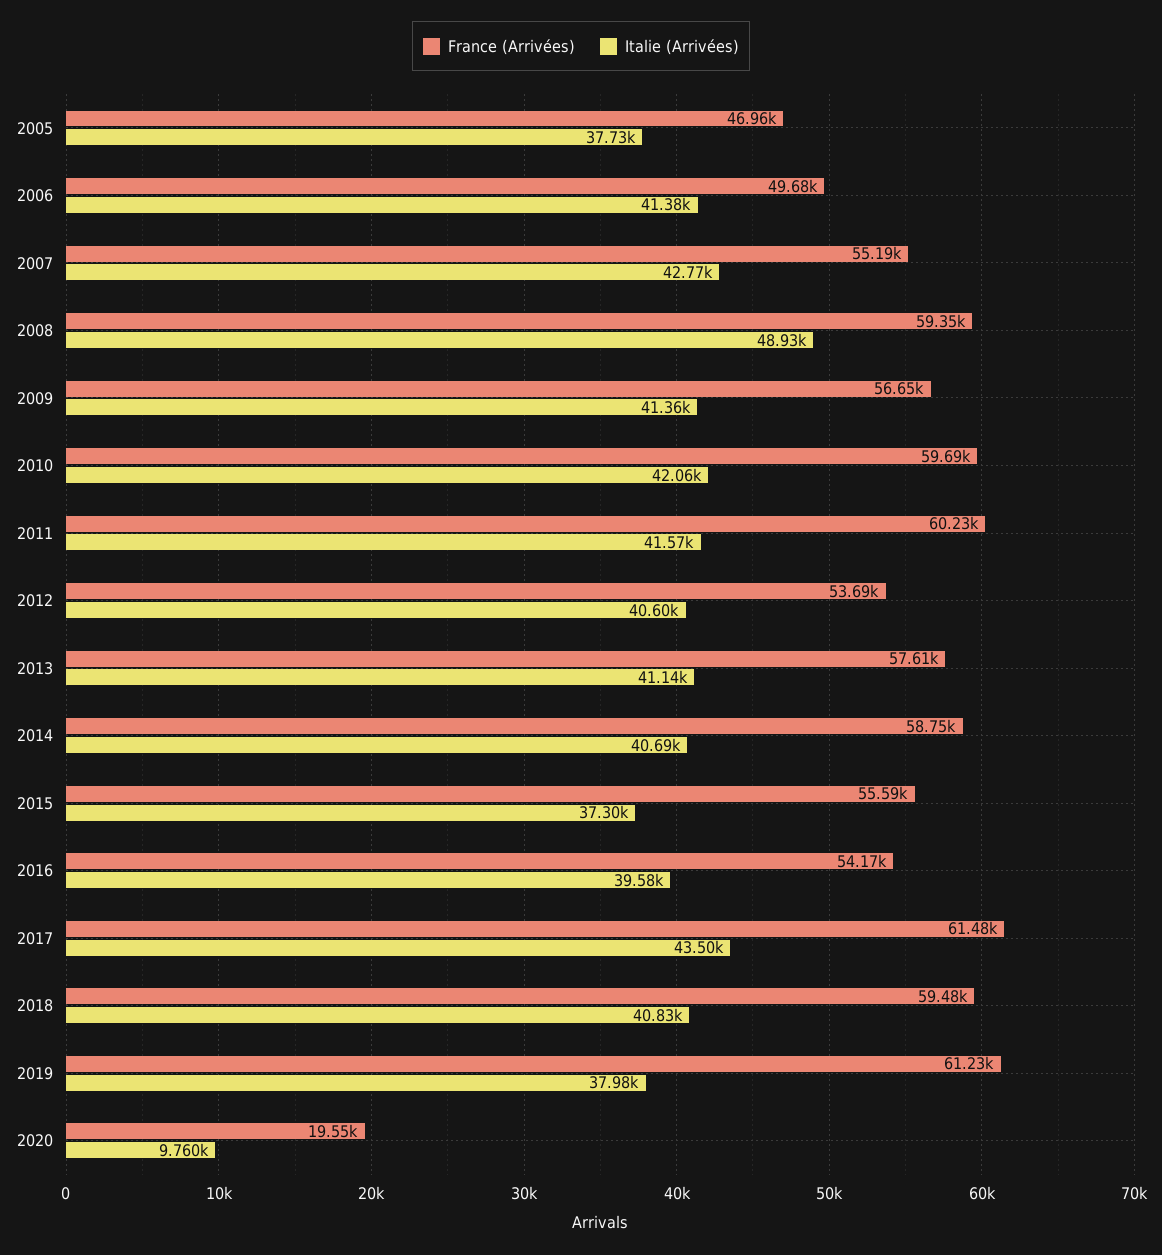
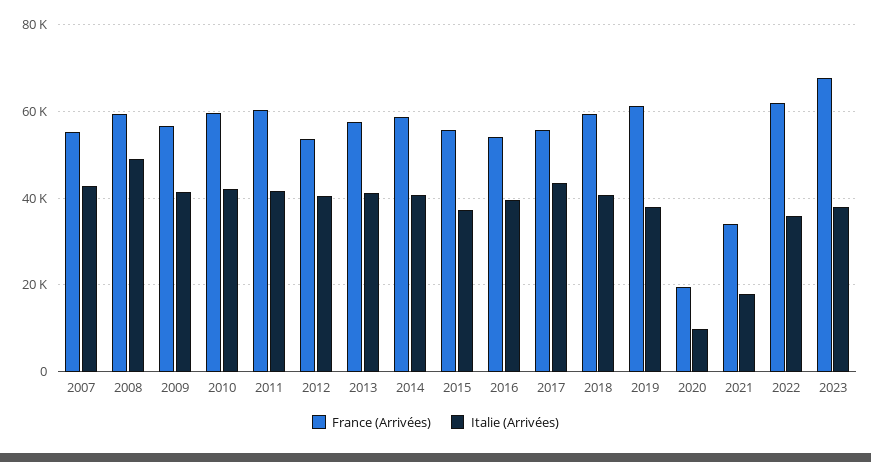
France (Arrivées), 2005: 46960 -> none
Italie (Arrivées), 2005: 37730 -> none
France (Arrivées), 2006: 49680 -> none
Italie (Arrivées), 2006: 41380 -> none
France (Arrivées), 2017: 61480 -> 56000
France (Arrivées), 2021: none -> 34000
Italie (Arrivées), 2021: none -> 18000
France (Arrivées), 2022: none -> 62000
Italie (Arrivées), 2022: none -> 36000
France (Arrivées), 2023: none -> 68000
Italie (Arrivées), 2023: none -> 38000

